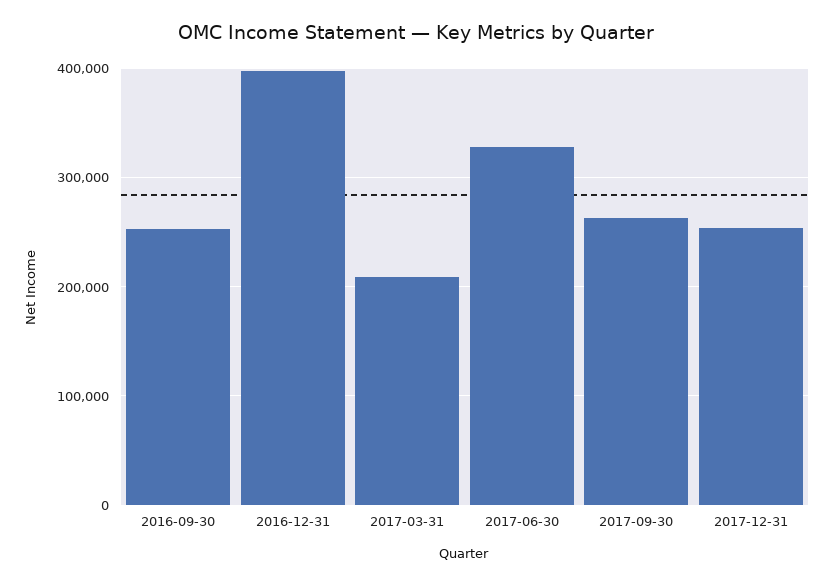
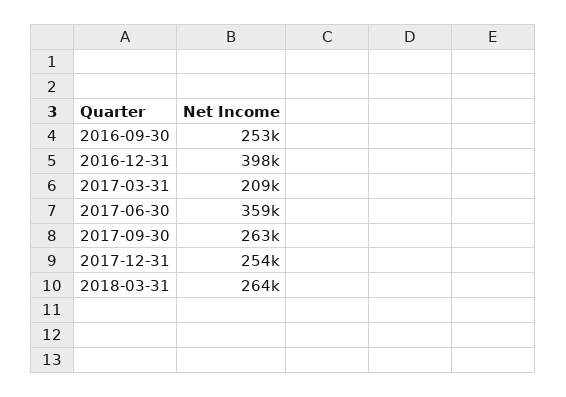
2017-06-30: 330000 -> 359000
2018-03-31: none -> 264000

